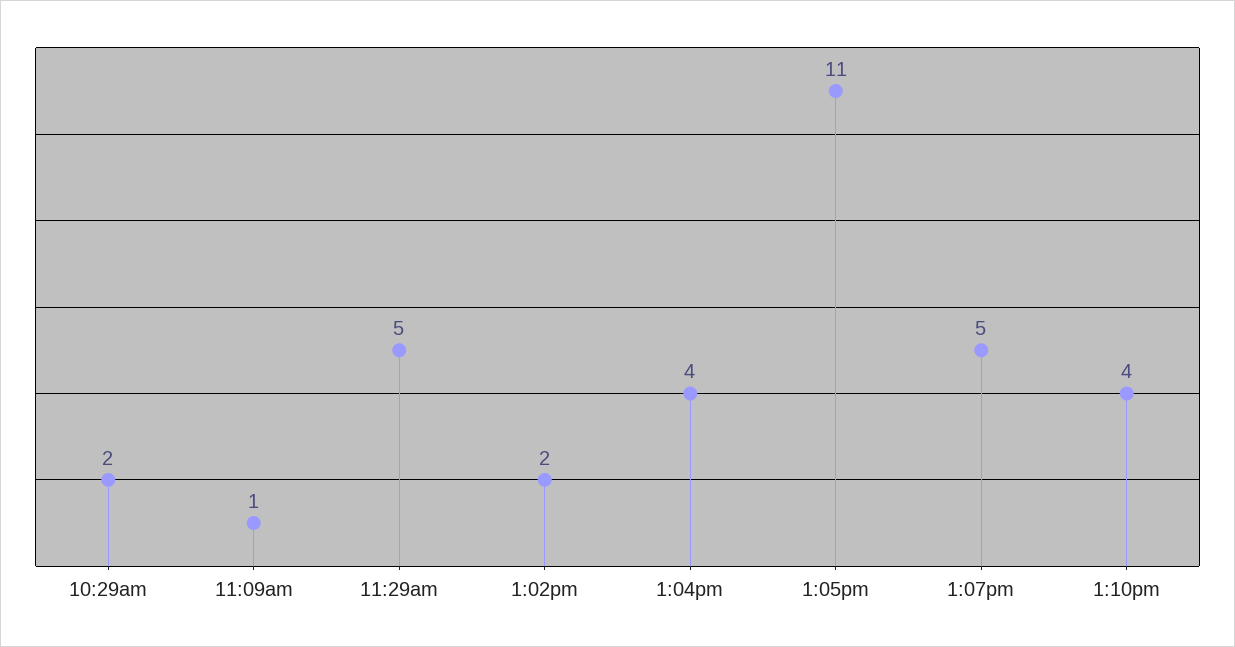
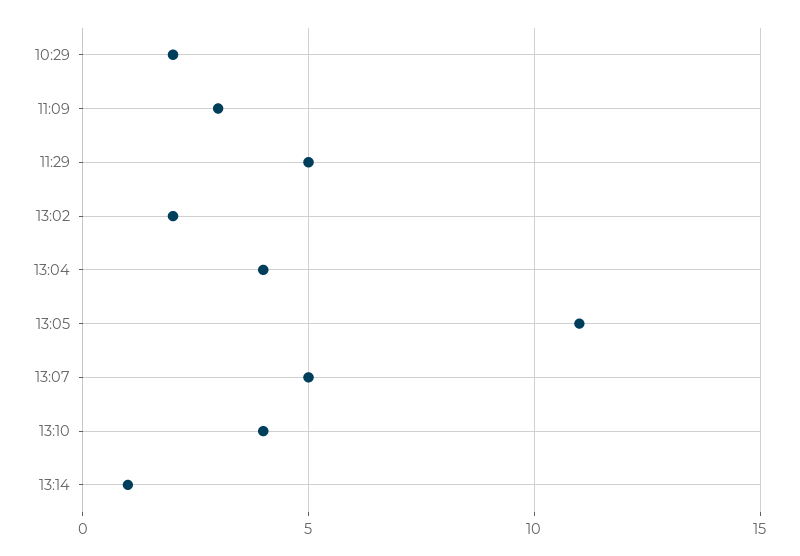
11:09am: 1 -> 3
13:14: none -> 1

